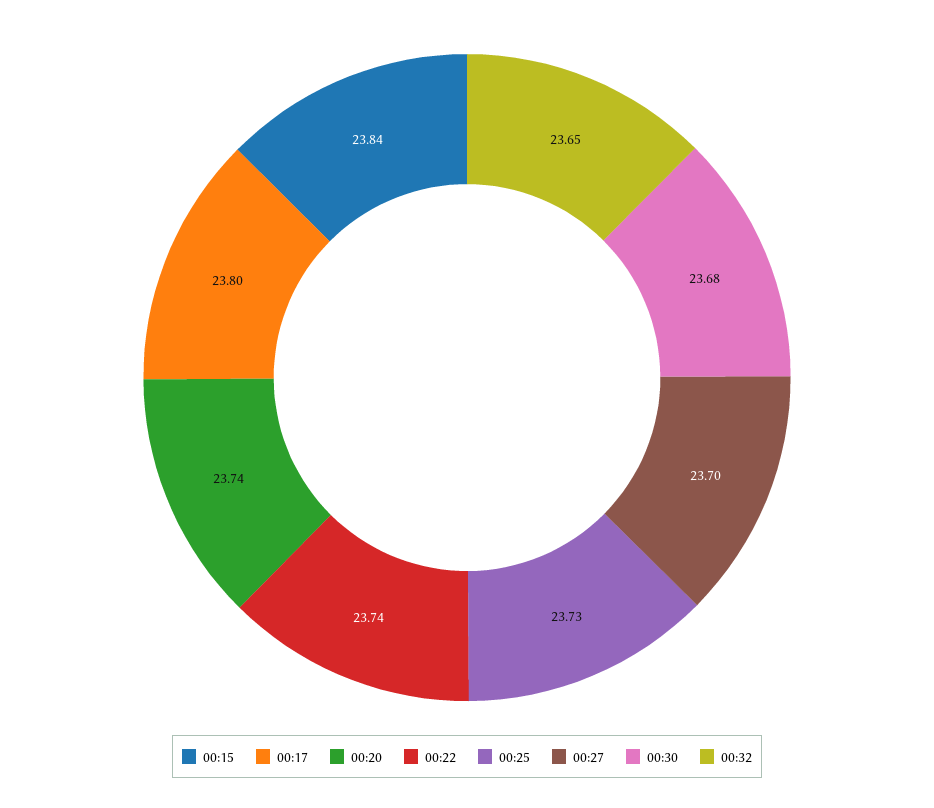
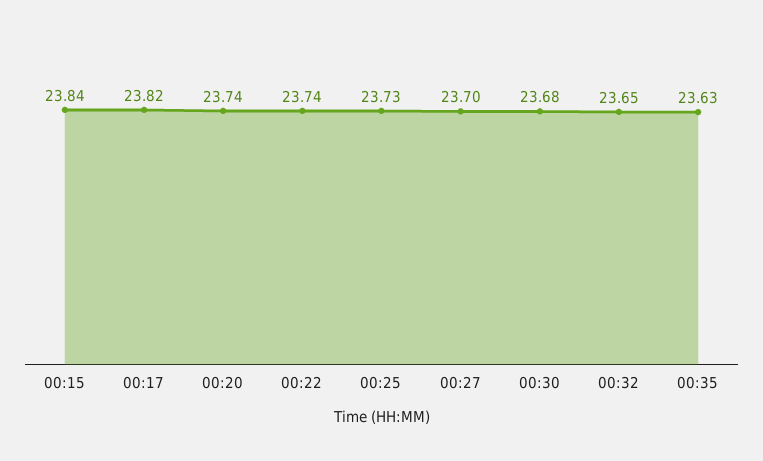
00:17: 23.8 -> 23.82
00:35: none -> 23.63

